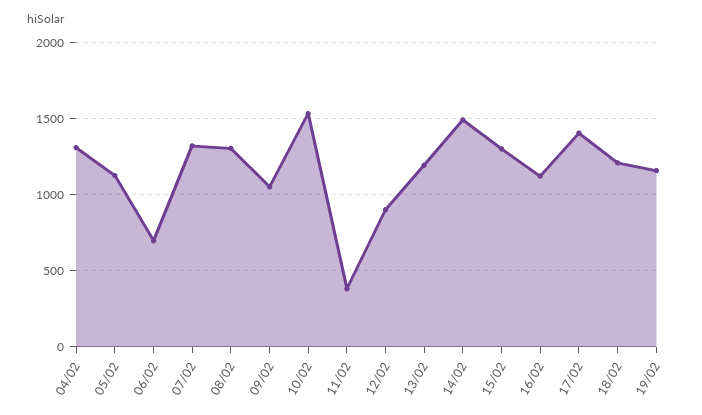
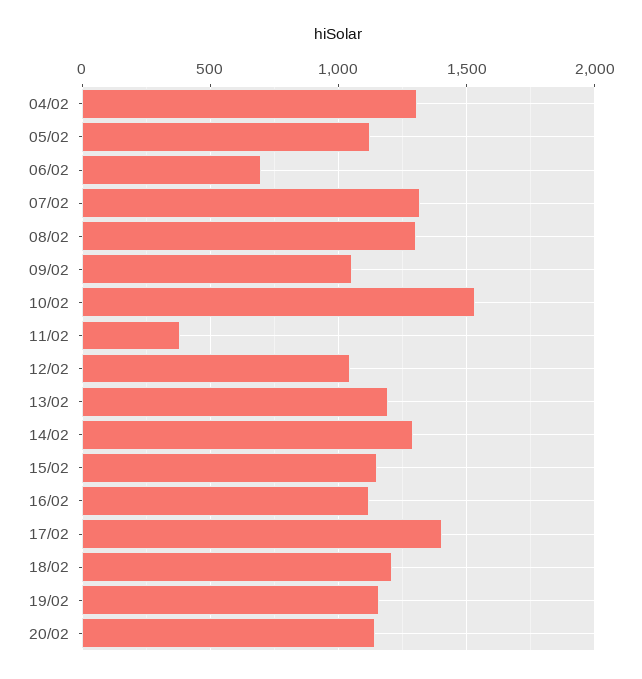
12/02: 900 -> 1050
14/02: 1500 -> 1300
15/02: 1300 -> 1150
20/02: none -> 1150

